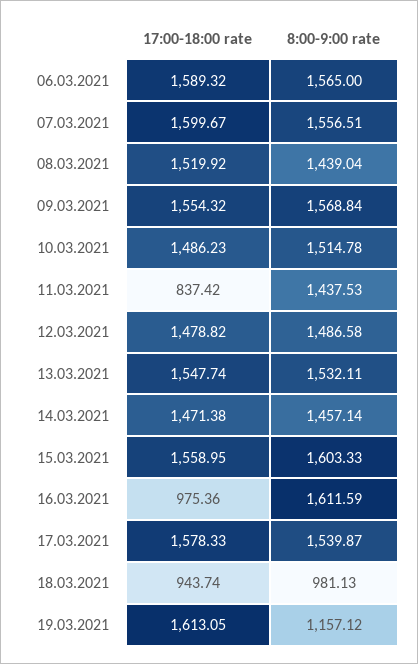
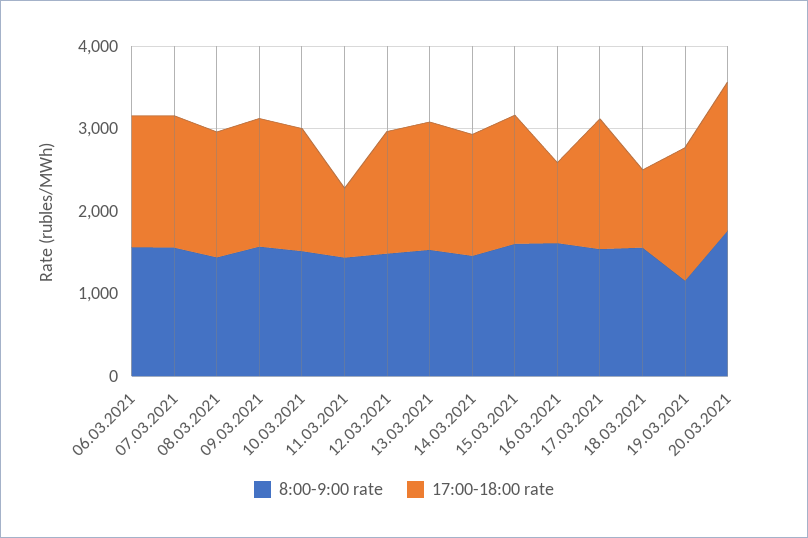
8:00-9:00 rate, 18.03.2021: 981.13 -> 1600
8:00-9:00 rate, 20.03.2021: none -> 1800
17:00-18:00 rate, 20.03.2021: none -> 1800

